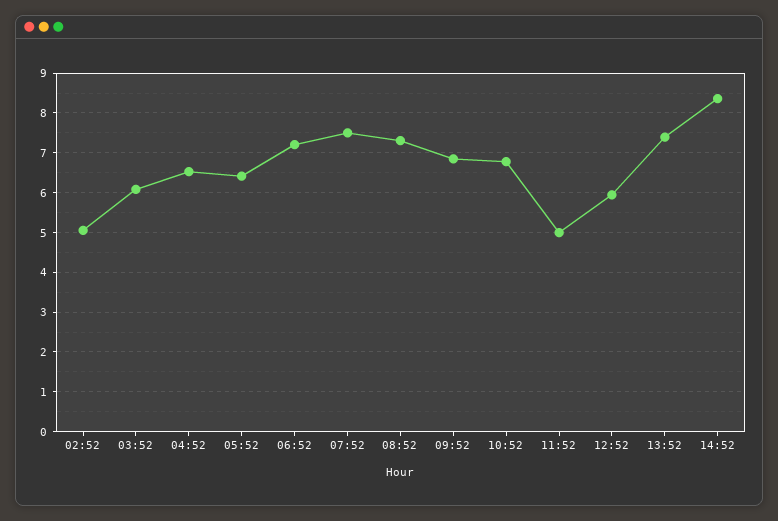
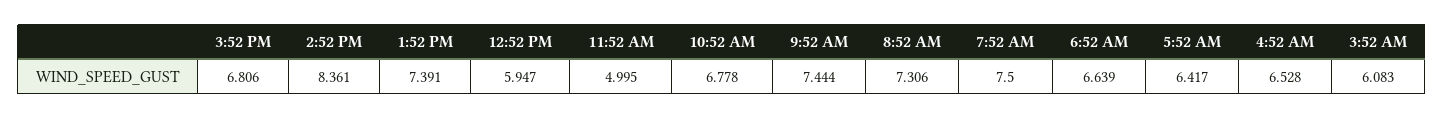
02:52: 5 -> none
06:52: 7.2 -> 6.639
09:52: 6.8 -> 7.444
3:52 PM: none -> 6.806

